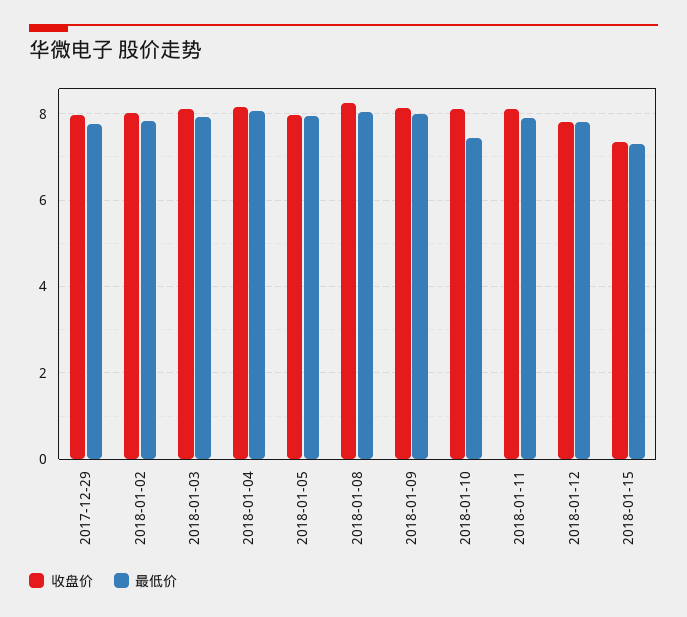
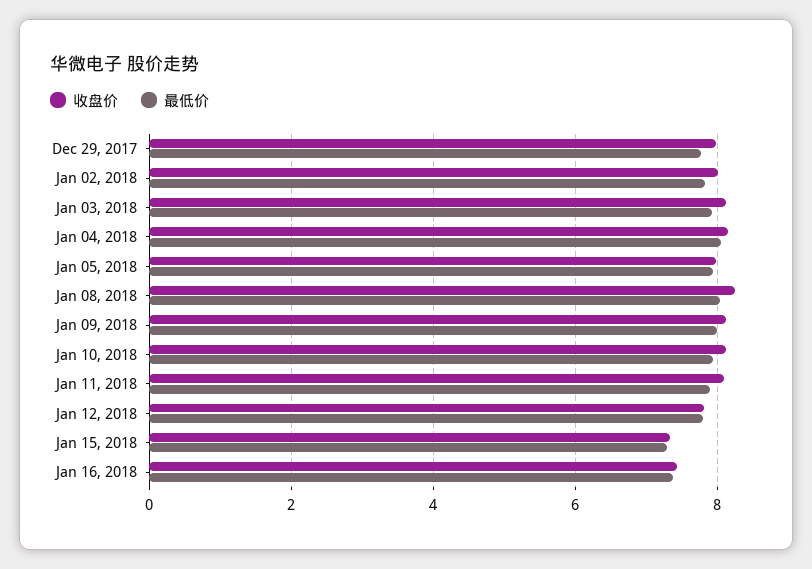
最低价, 2018-01-10: 7.4 -> 8
收盘价, Jan 16, 2018: none -> 7.4
最低价, Jan 16, 2018: none -> 7.4

